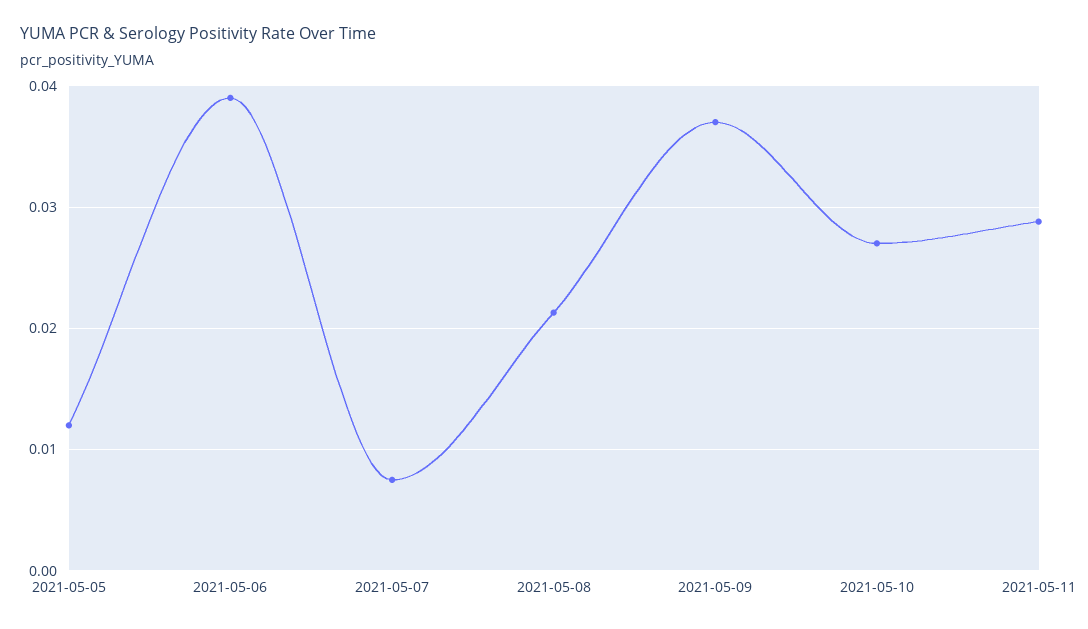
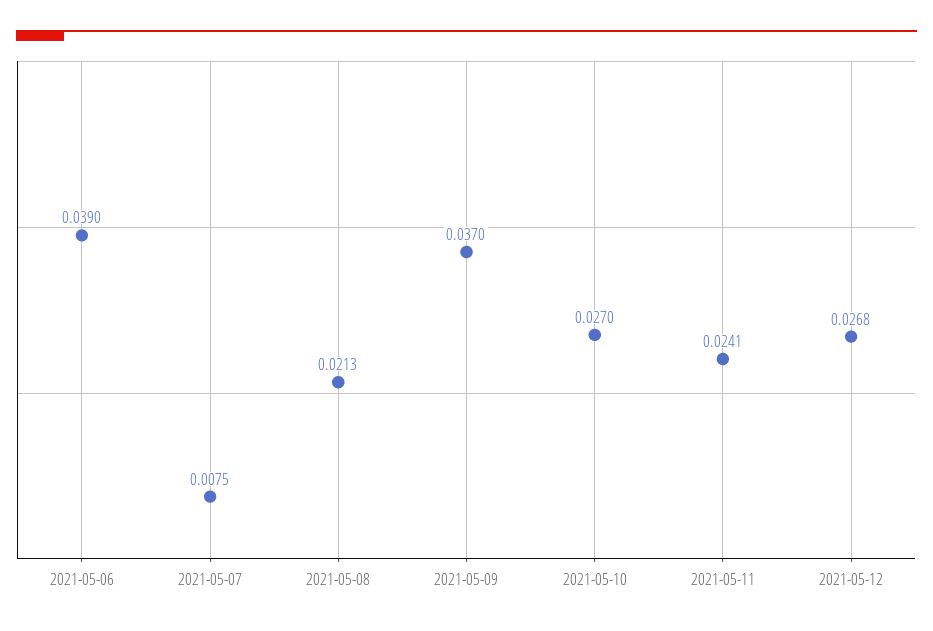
2021-05-05: 0.012 -> none
2021-05-11: 0.029 -> 0.0241
2021-05-12: none -> 0.0268

